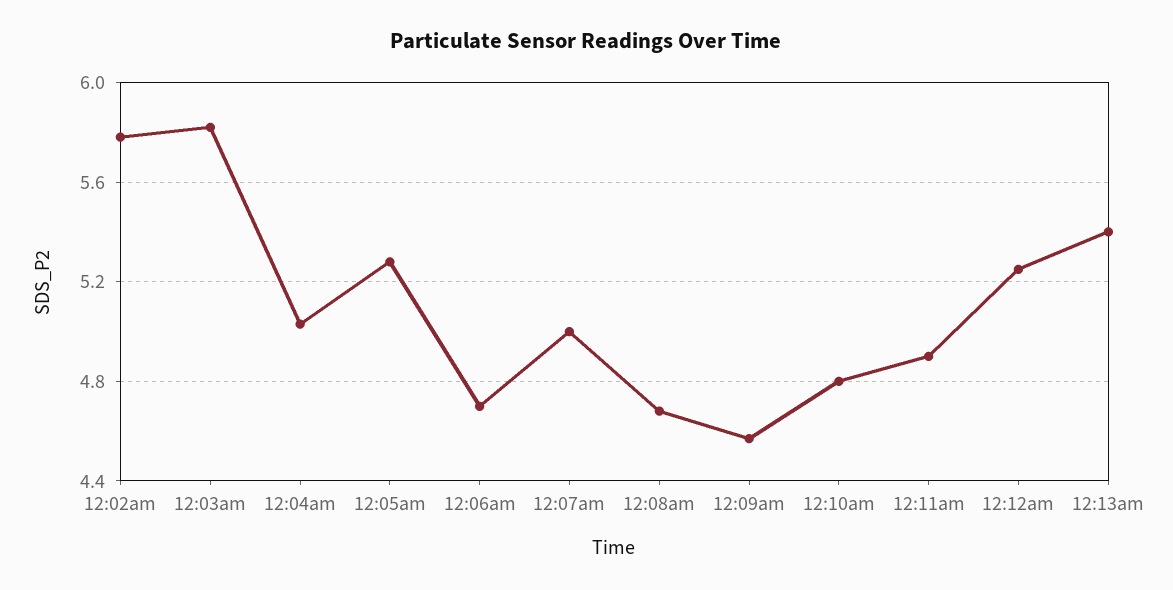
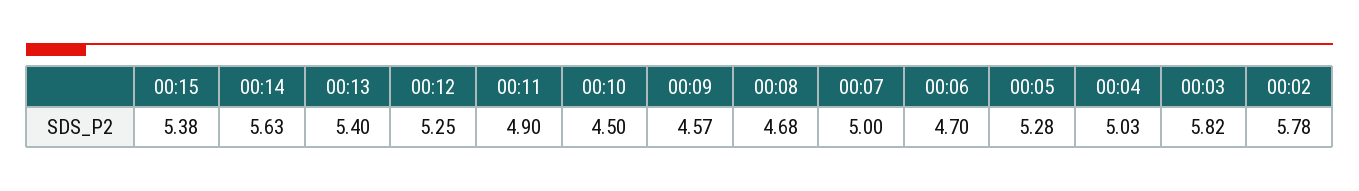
12:10am: 4.8 -> 4.5
00:15: none -> 5.38
00:14: none -> 5.63

